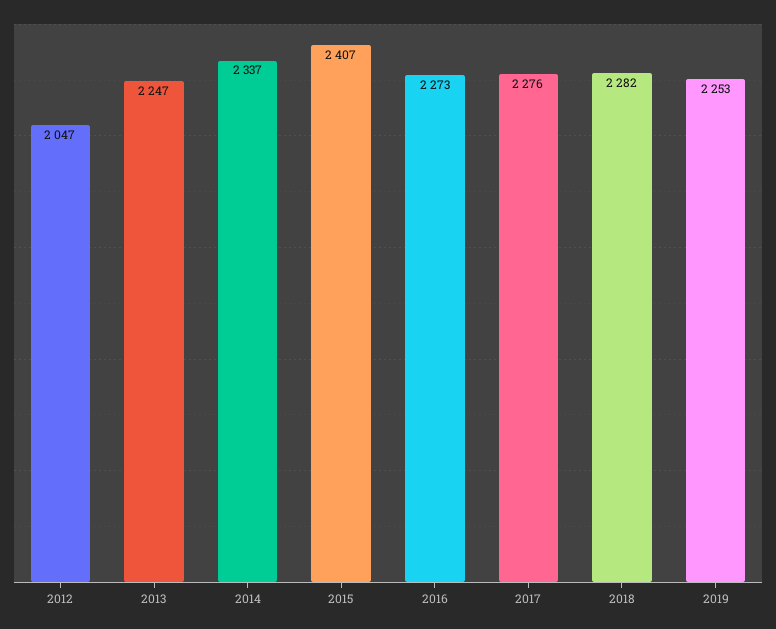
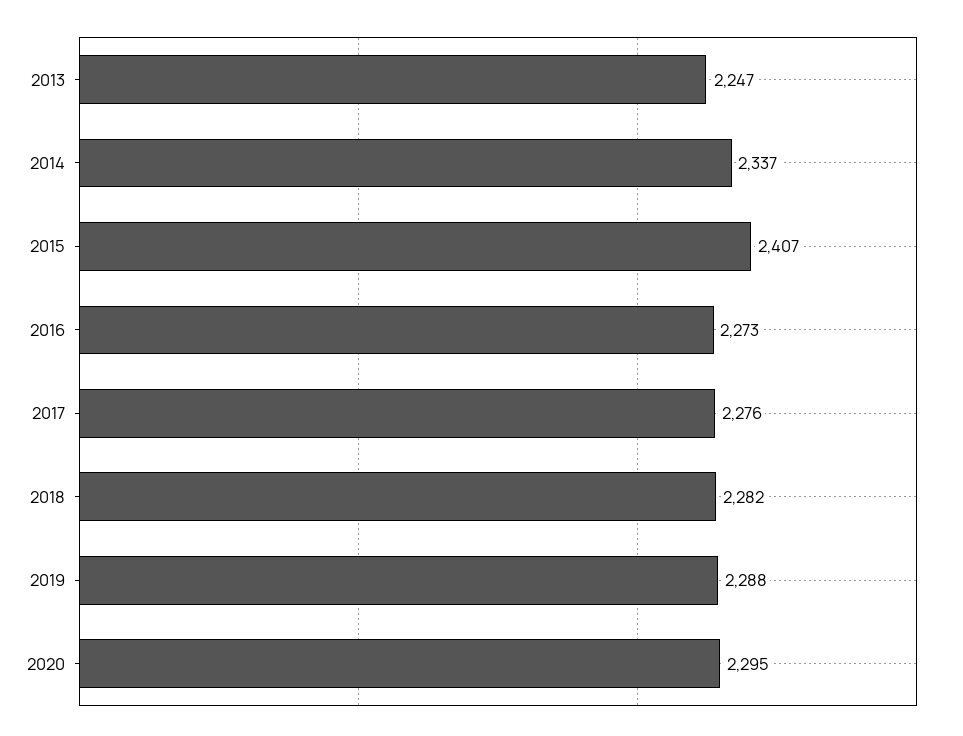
2012: 2047 -> none
2019: 2253 -> 2288
2020: none -> 2295

